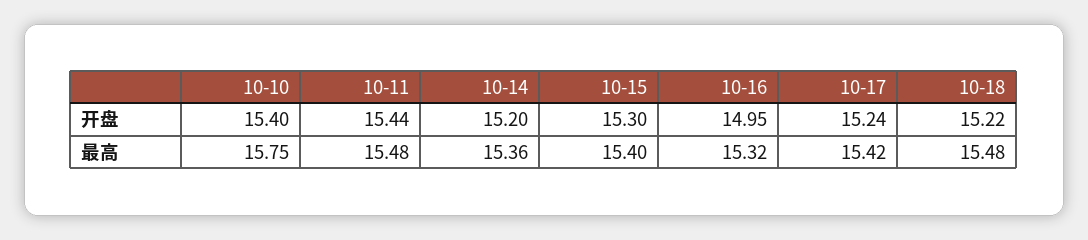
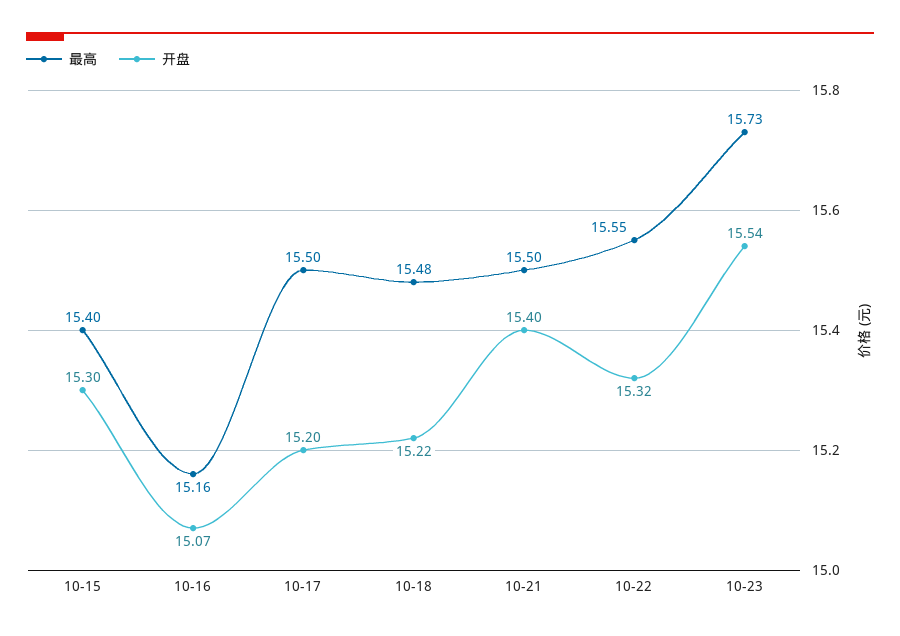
开盘, 10-10: 15.4 -> none
开盘, 10-11: 15.44 -> none
开盘, 10-14: 15.2 -> none
开盘, 10-16: 14.95 -> 15.07
开盘, 10-17: 15.24 -> 15.2
最高, 10-10: 15.75 -> none
最高, 10-11: 15.48 -> none
最高, 10-14: 15.36 -> none
最高, 10-16: 15.32 -> 15.16
最高, 10-17: 15.42 -> 15.5
最高, 10-21: none -> 15.5
开盘, 10-21: none -> 15.4
最高, 10-22: none -> 15.55
开盘, 10-22: none -> 15.32
最高, 10-23: none -> 15.73
开盘, 10-23: none -> 15.54

